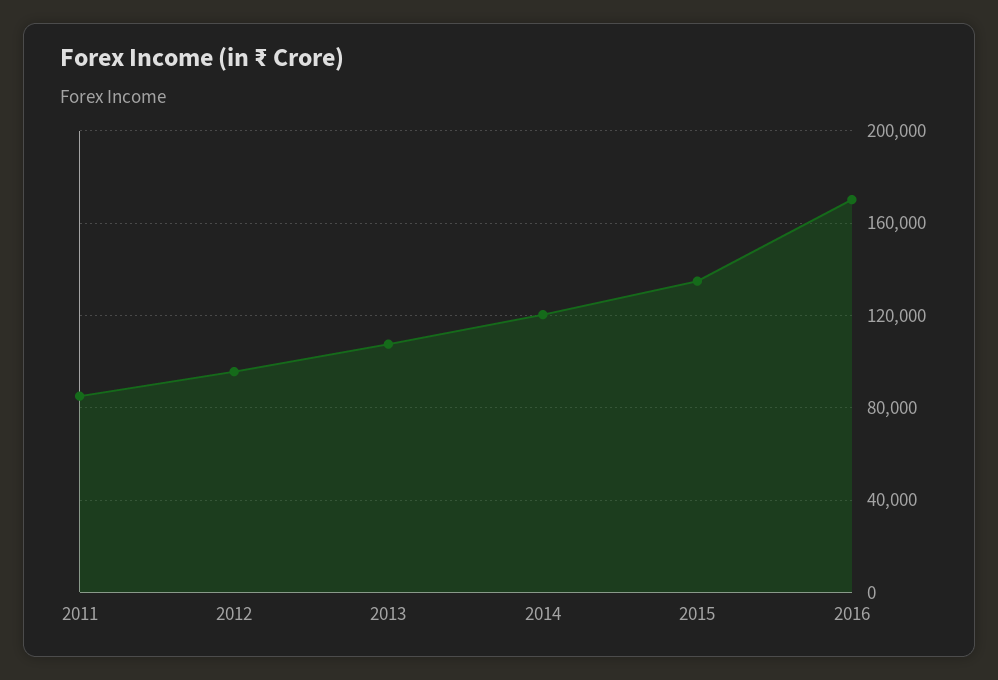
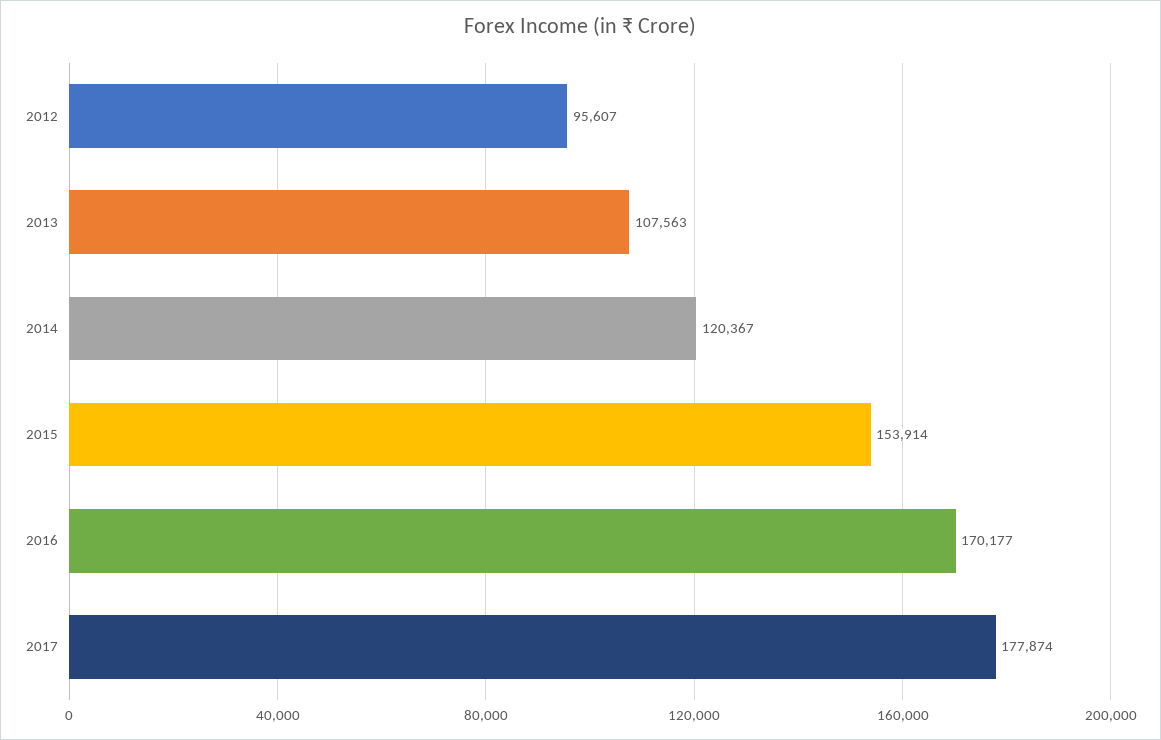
2011: 85000 -> none
2015: 135000 -> 153914
2017: none -> 177874

